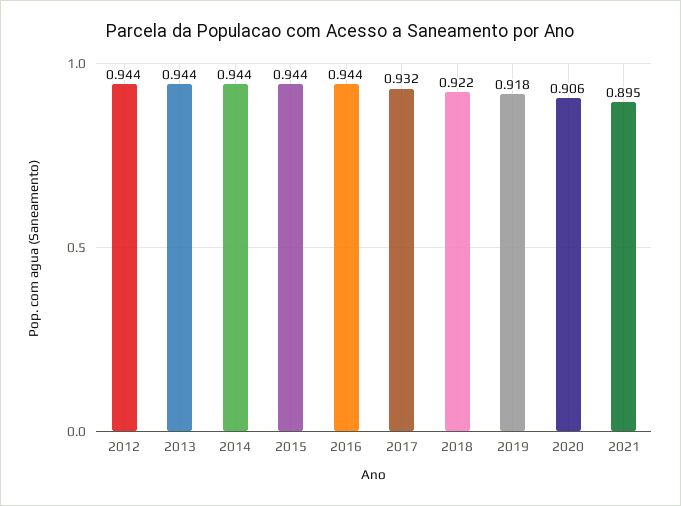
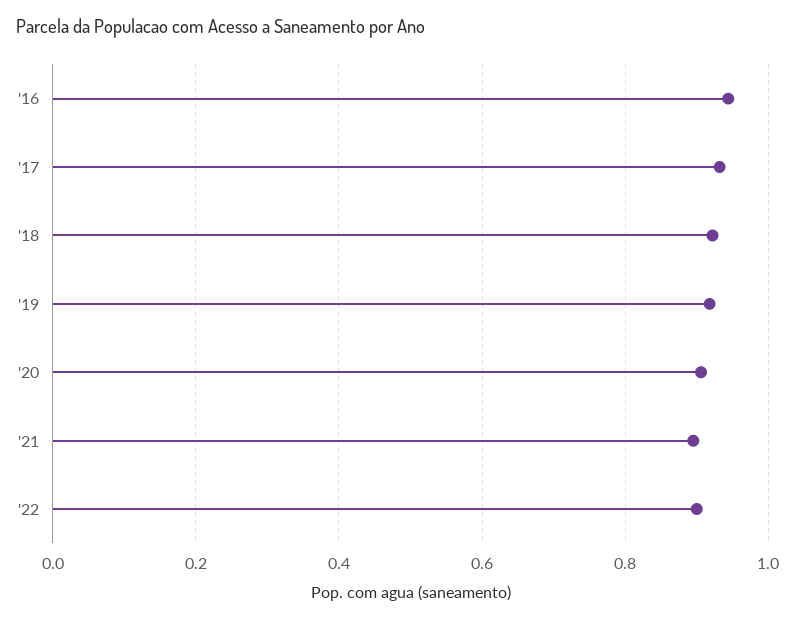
2012: 0.944 -> none
2013: 0.944 -> none
2014: 0.944 -> none
2015: 0.944 -> none
'22: none -> 0.9

